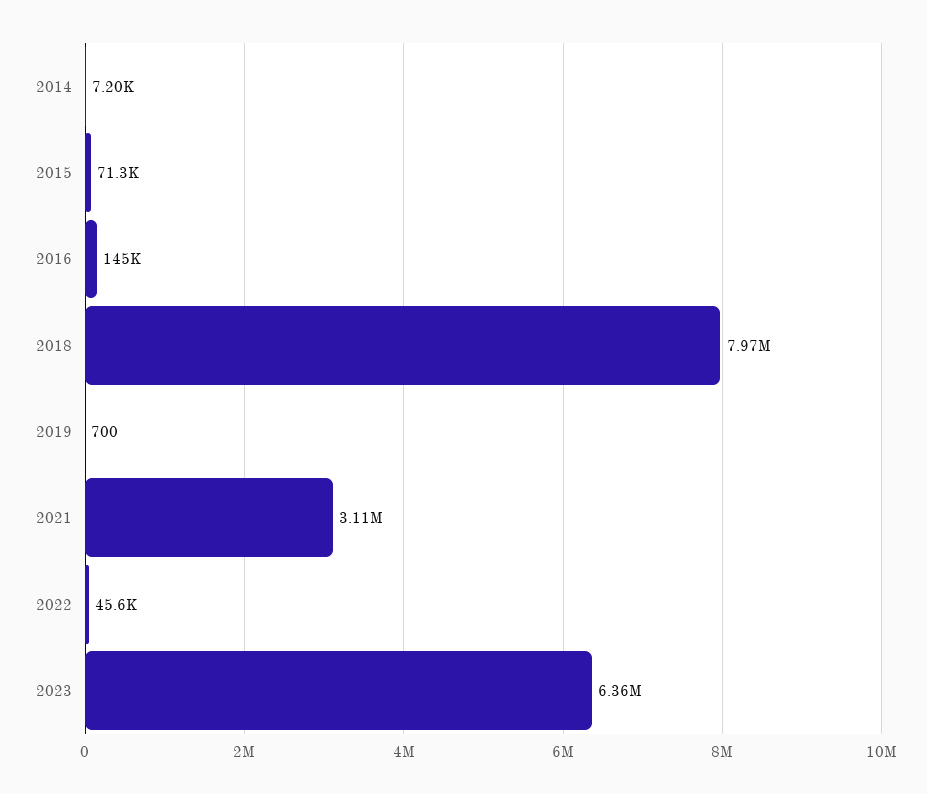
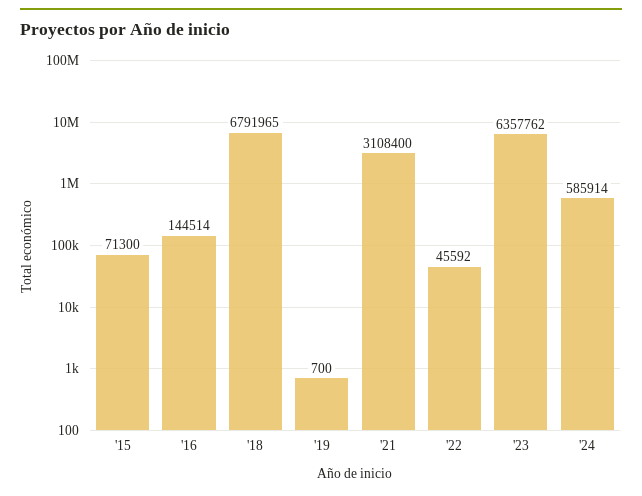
2014: 7200 -> none
2018: 7970000 -> 6791965
'24: none -> 585914

